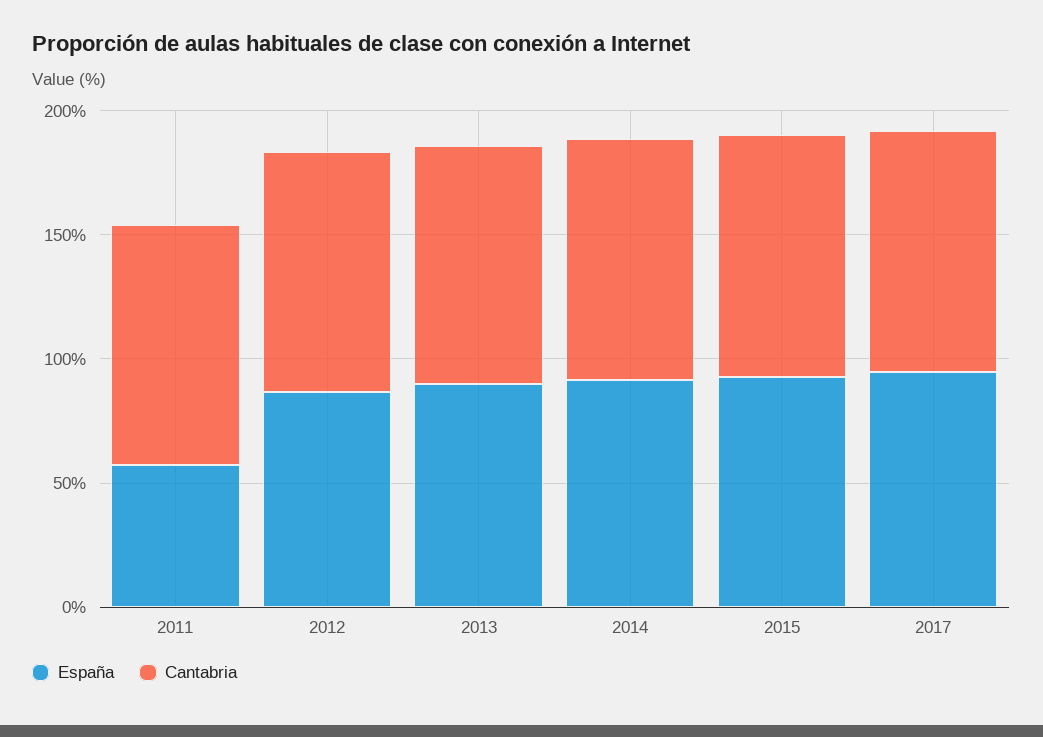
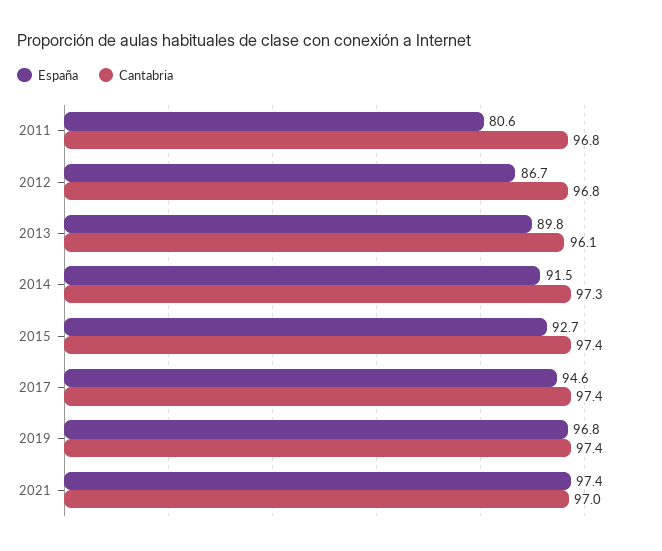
España, 2011: 60 -> 80.6
España, 2019: none -> 96.8
Cantabria, 2019: none -> 97.4
España, 2021: none -> 97.4
Cantabria, 2021: none -> 97

